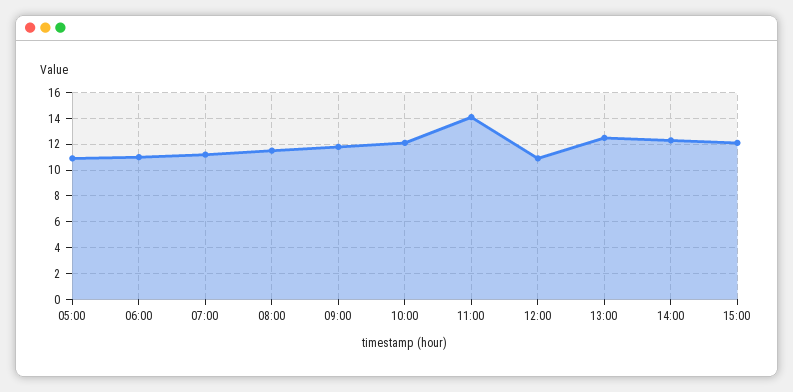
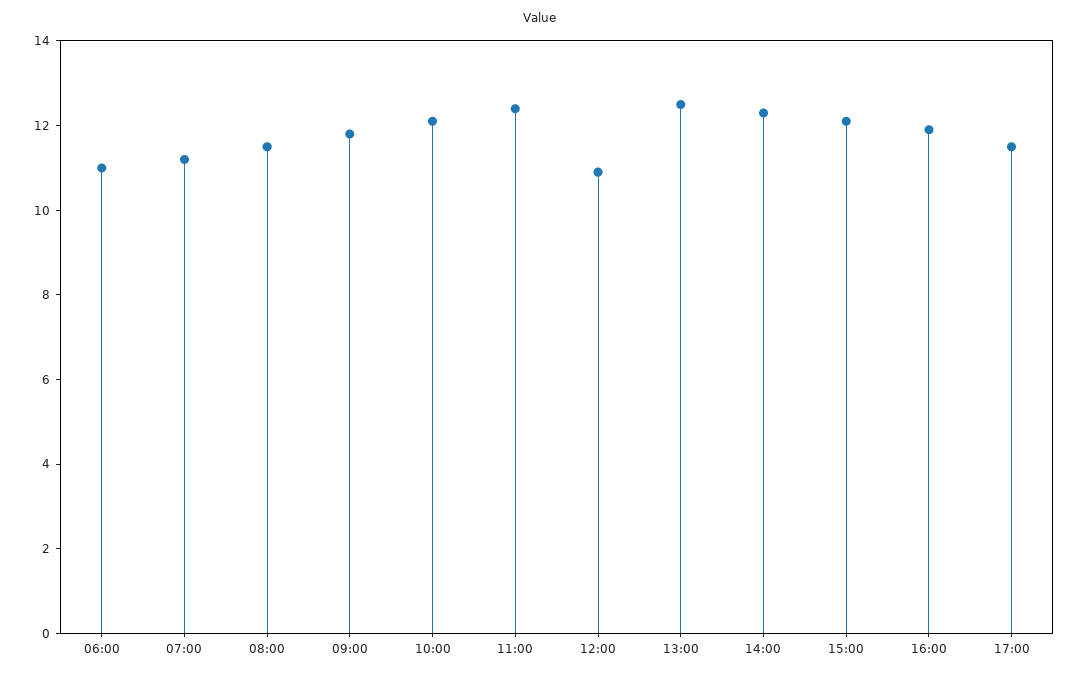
05:00: 11 -> none
11:00: 14 -> 12.5
16:00: none -> 12
17:00: none -> 11.5

